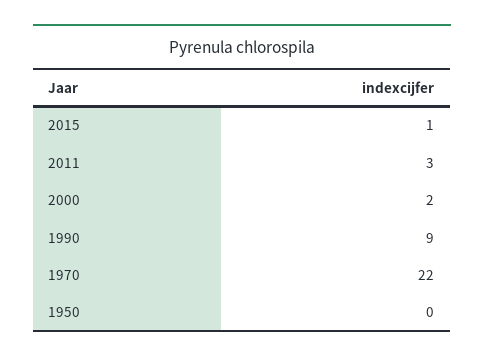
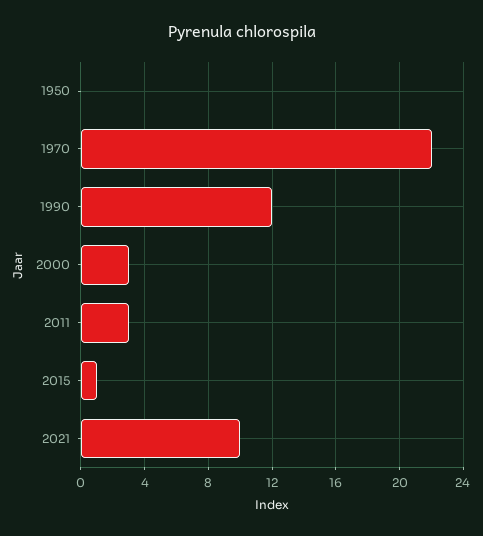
2000: 2 -> 3
1990: 9 -> 12
2021: none -> 10

